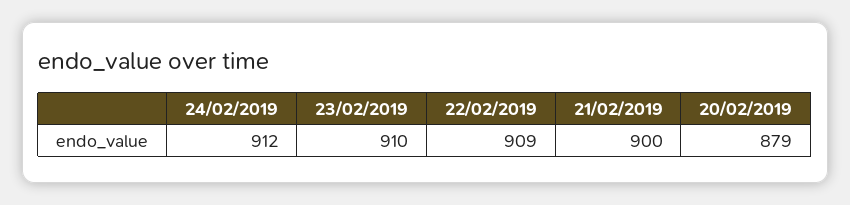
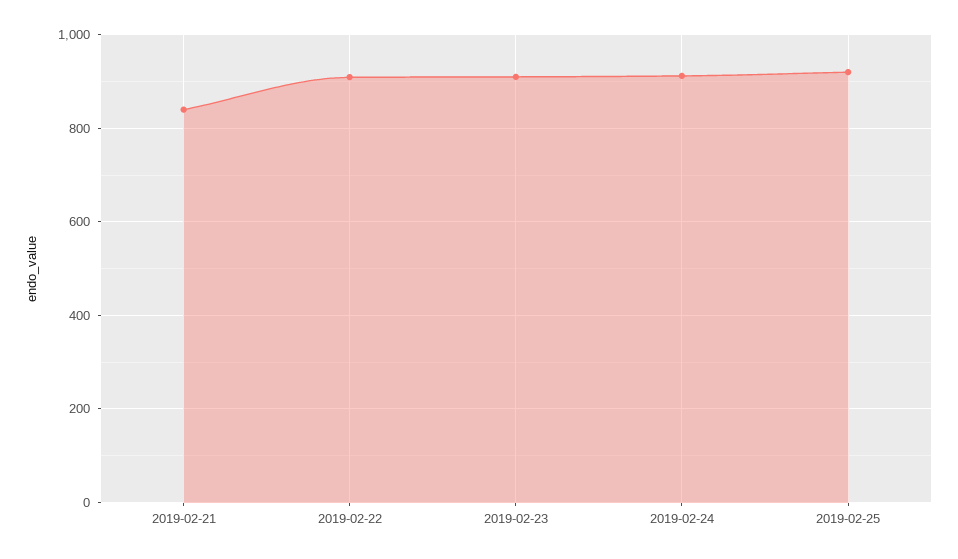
21/02/2019: 900 -> 840
20/02/2019: 879 -> none
2019-02-25: none -> 920

